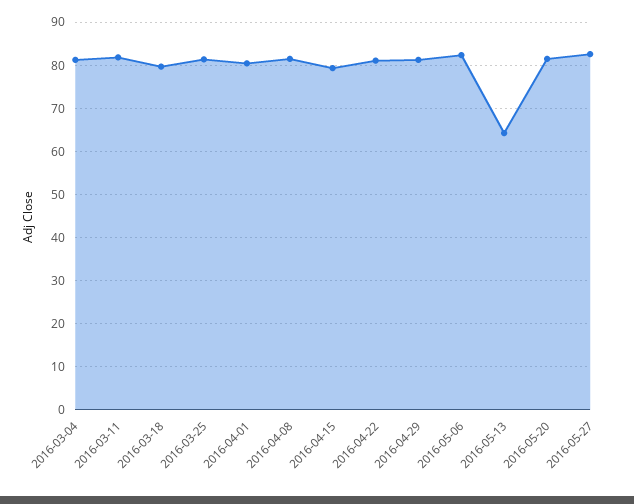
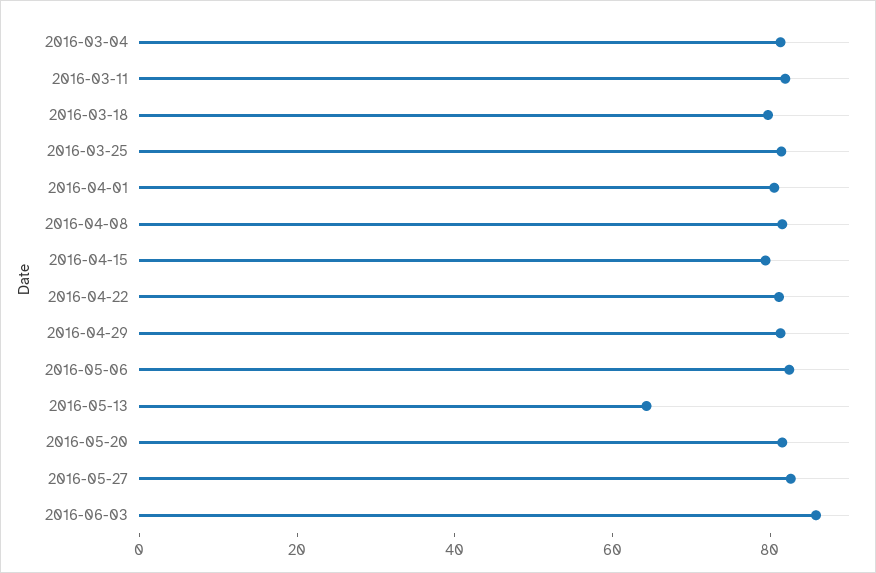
2016-06-03: none -> 85

